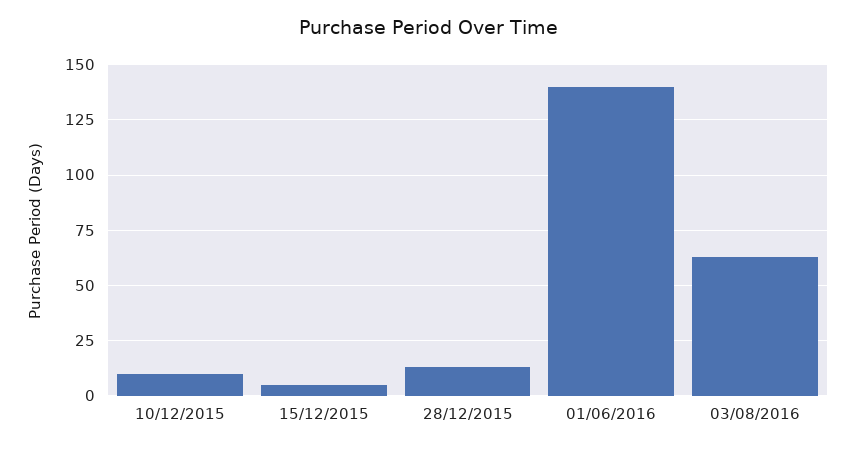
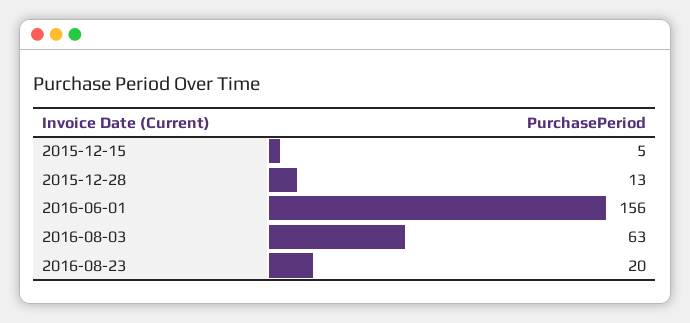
10/12/2015: 10 -> none
01/06/2016: 140 -> 156
2016-08-23: none -> 20

